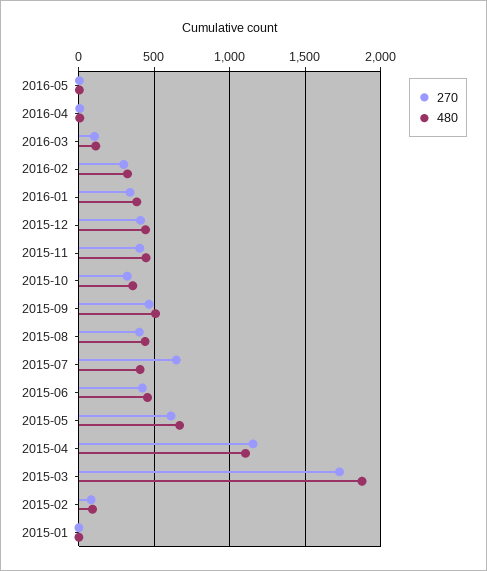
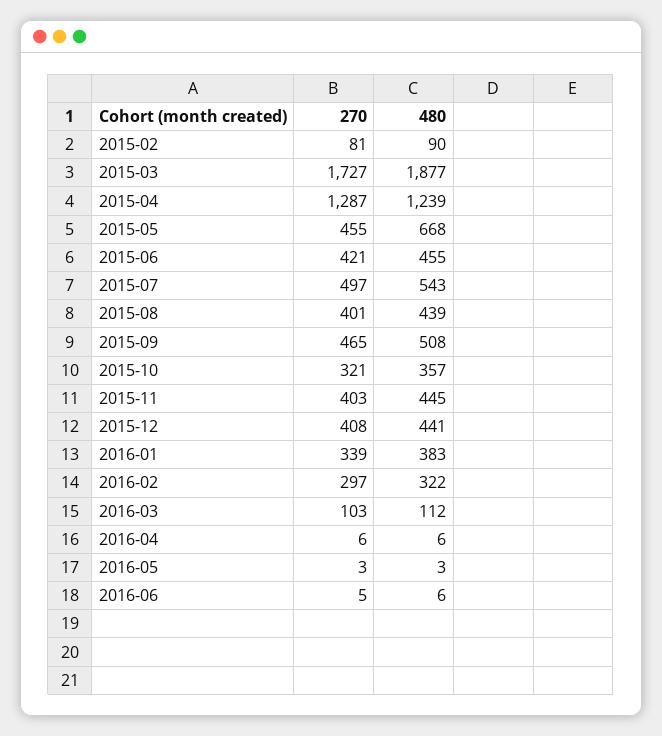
270, 2015-07: 650 -> 497
480, 2015-07: 400 -> 543
270, 2015-05: 600 -> 455
270, 2015-04: 1150 -> 1287
480, 2015-04: 1100 -> 1239
270, 2015-01: 0 -> none
480, 2015-01: 0 -> none
270, 2016-06: none -> 5
480, 2016-06: none -> 6

